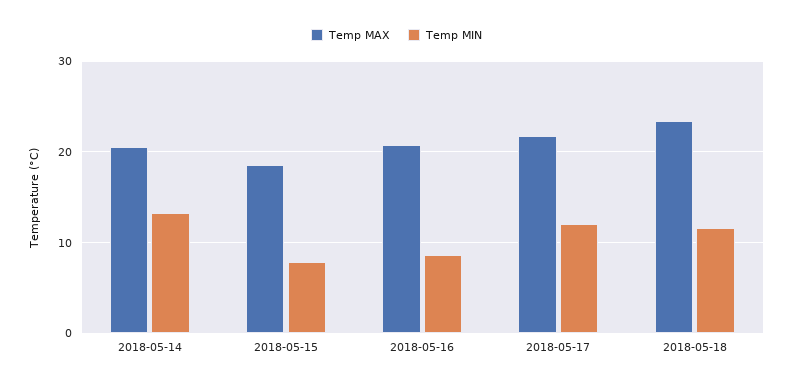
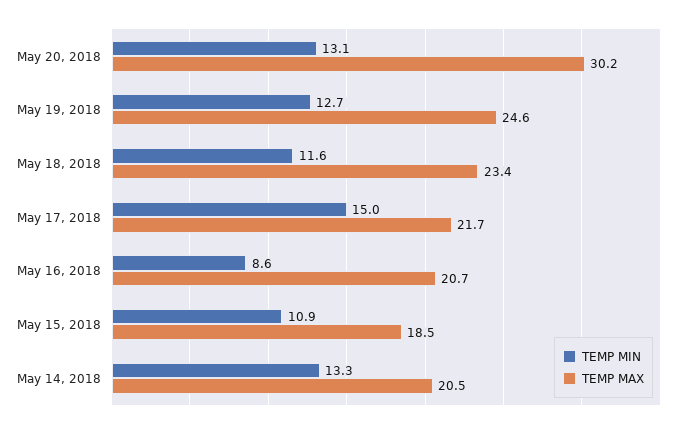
Temp MIN, 2018-05-15: 8 -> 10.9
Temp MIN, 2018-05-17: 12 -> 15
Temp MIN, May 20, 2018: none -> 13.1
Temp MAX, May 20, 2018: none -> 30.2
Temp MIN, May 19, 2018: none -> 12.7
Temp MAX, May 19, 2018: none -> 24.6

